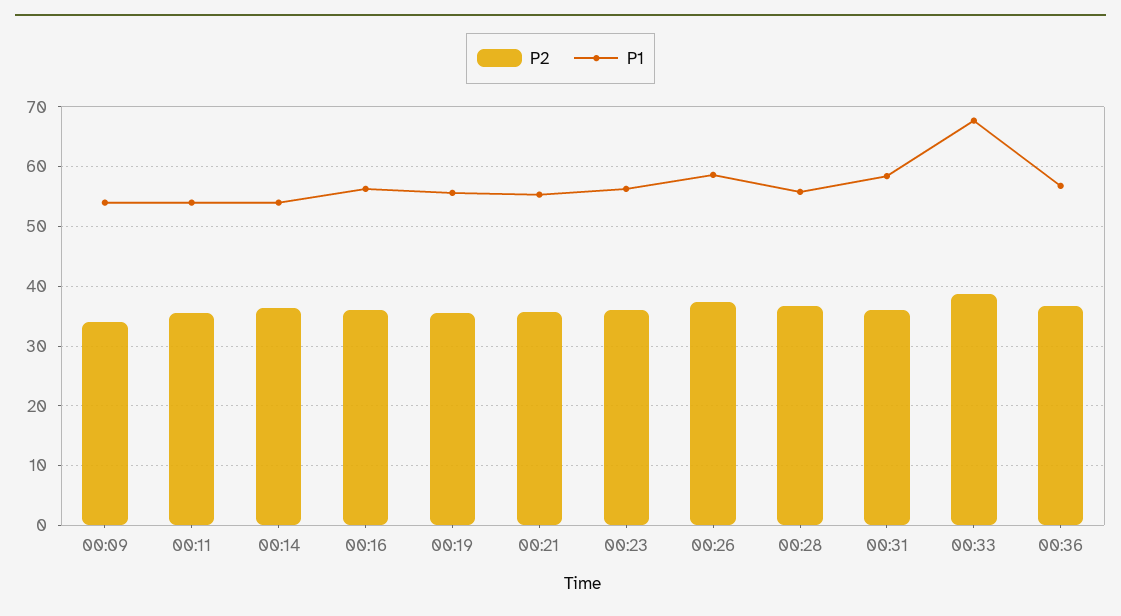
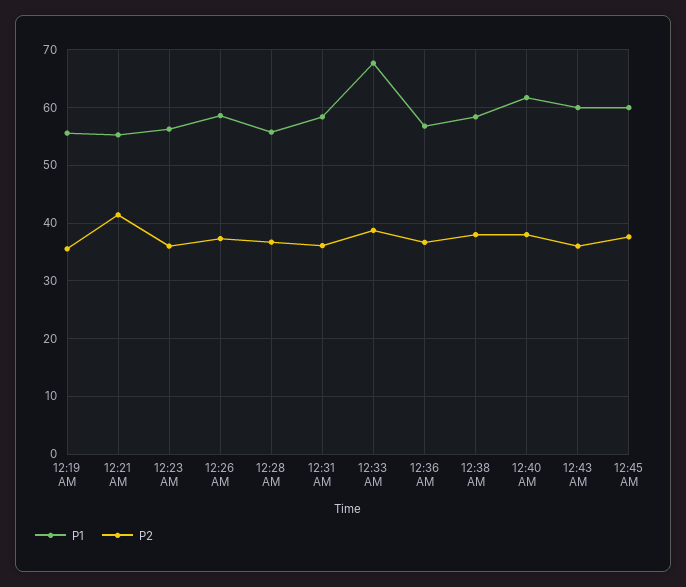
P2, 00:09: 34 -> none
P1, 00:09: 54 -> none
P2, 00:11: 36 -> none
P1, 00:11: 54 -> none
P2, 00:14: 36 -> none
P1, 00:14: 54 -> none
P2, 00:16: 36 -> none
P1, 00:16: 56 -> none
P2, 00:21: 36 -> 42
P1, 12:38 AM: none -> 58
P2, 12:38 AM: none -> 38
P1, 12:40 AM: none -> 62
P2, 12:40 AM: none -> 38
P1, 12:43 AM: none -> 60
P2, 12:43 AM: none -> 36
P1, 12:45 AM: none -> 60
P2, 12:45 AM: none -> 38

